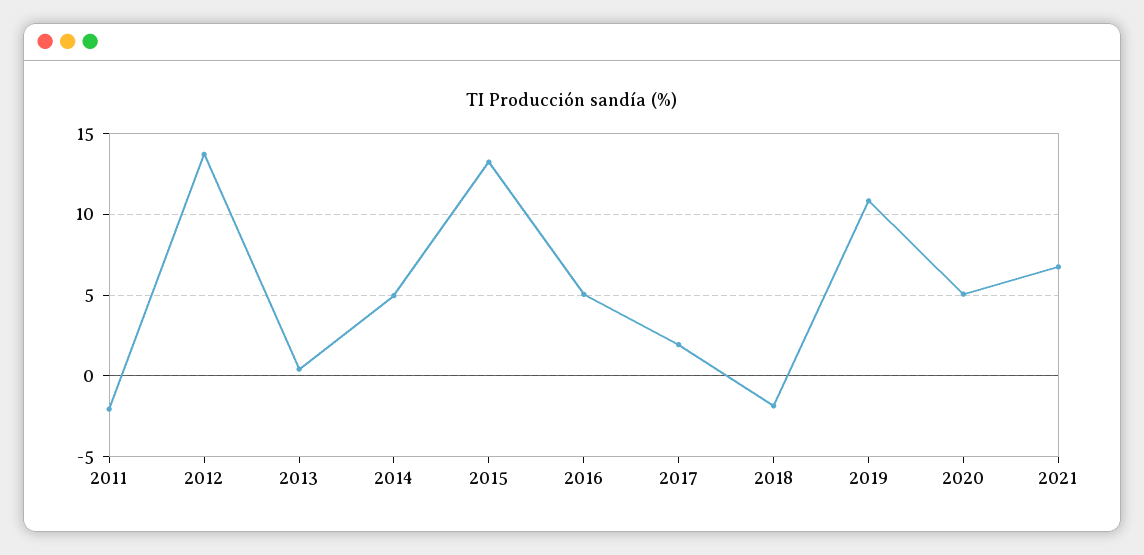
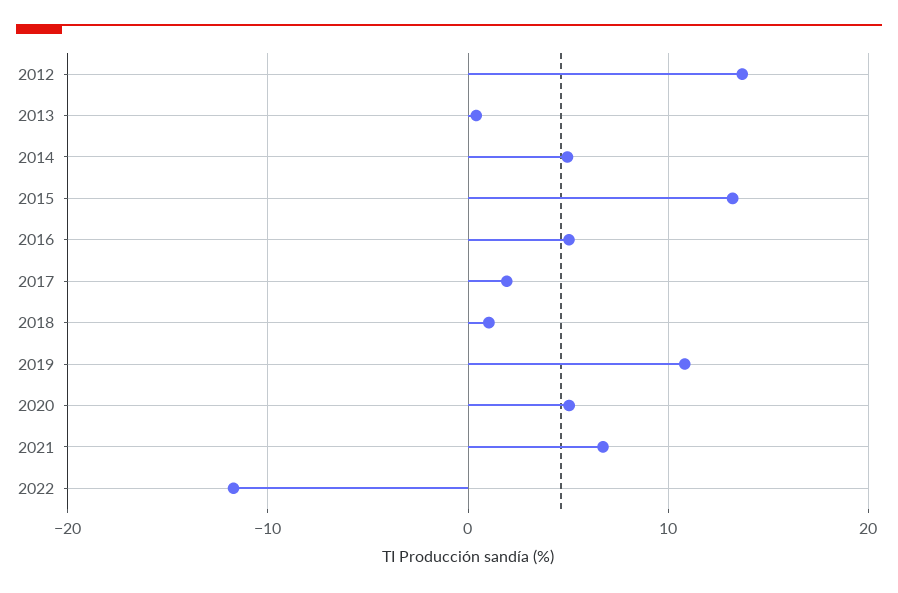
2011: -2 -> none
2018: -2 -> 1
2022: none -> -12

